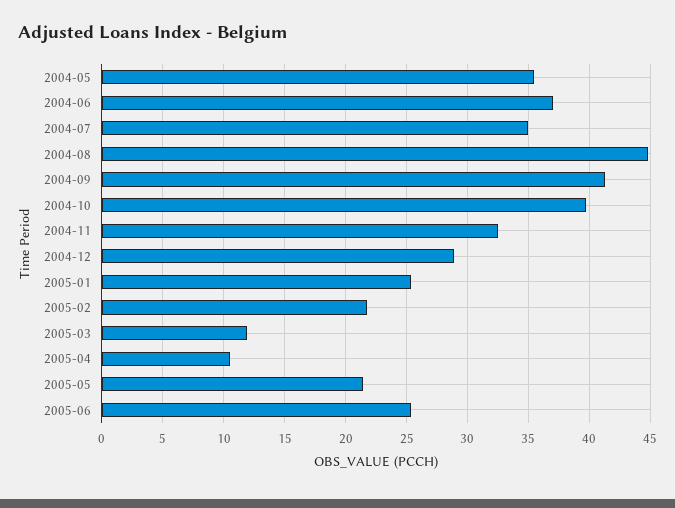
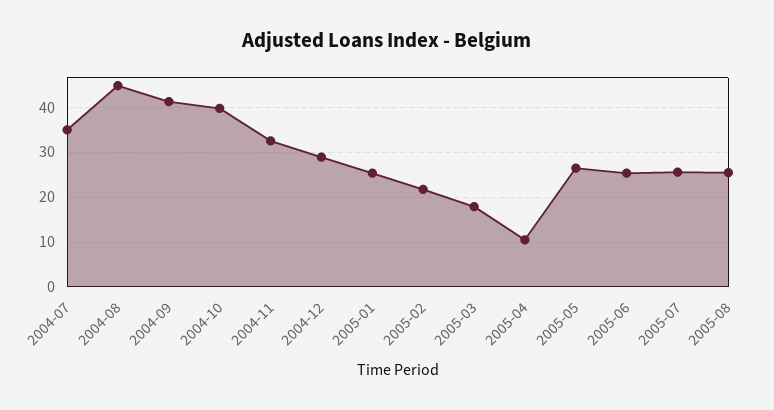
2004-05: 35.5 -> none
2004-06: 37 -> none
2005-03: 12 -> 18
2005-05: 21.5 -> 26
2005-07: none -> 26
2005-08: none -> 26

